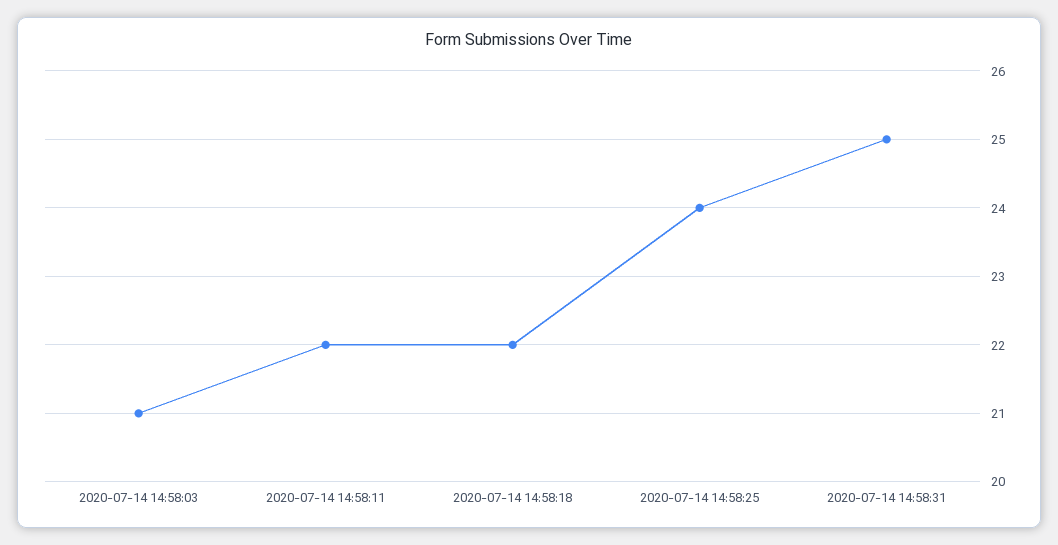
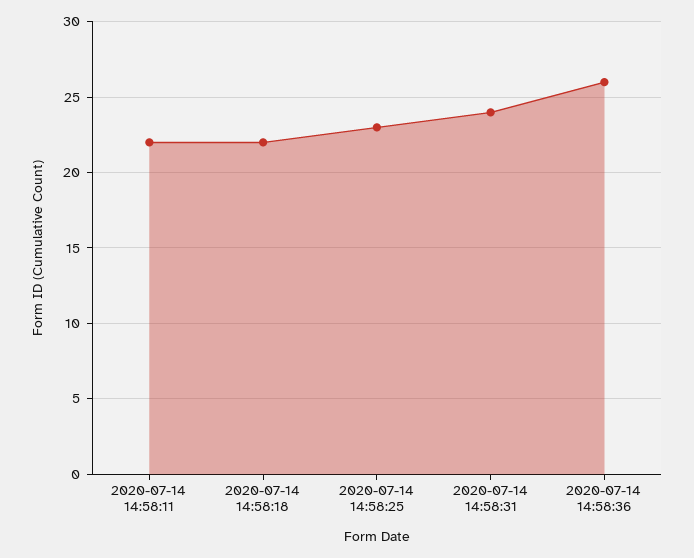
2020-07-14 14:58:03: 21 -> none
2020-07-14 14:58:25: 24 -> 23
2020-07-14 14:58:31: 25 -> 24
2020-07-14 14:58:36: none -> 26

